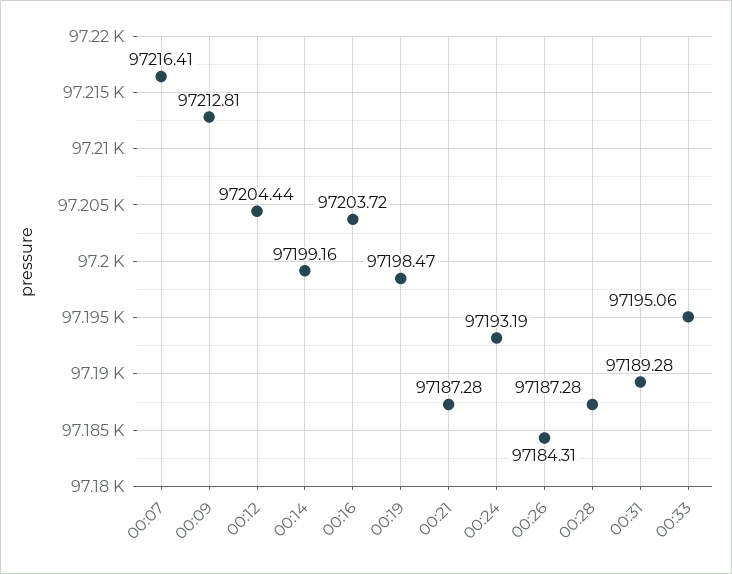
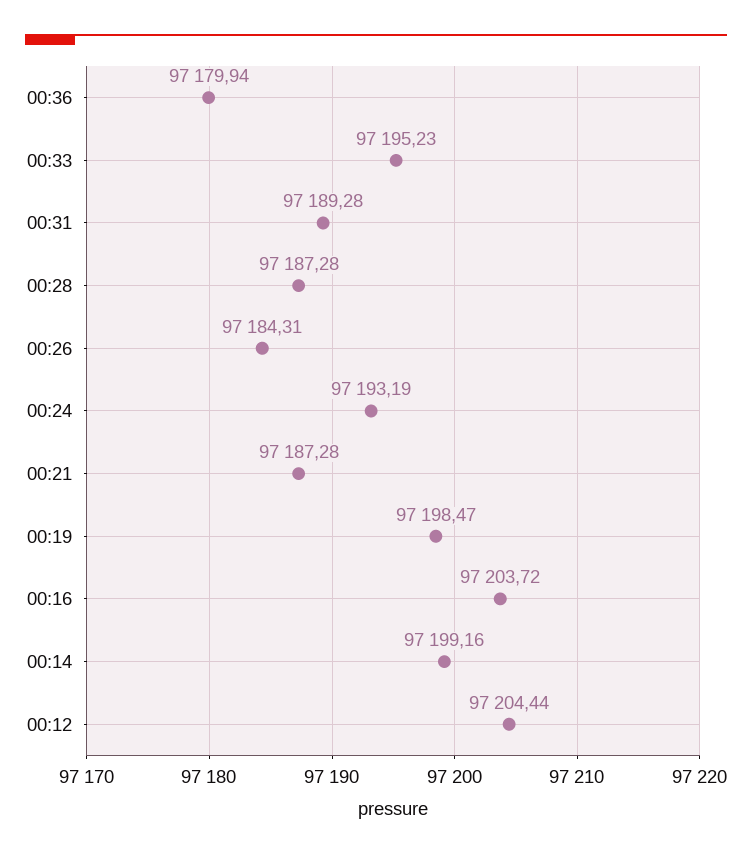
00:07: 97216.41 -> none
00:09: 97212.81 -> none
00:33: 97195.06 -> 97195.23
00:36: none -> 97179.94

